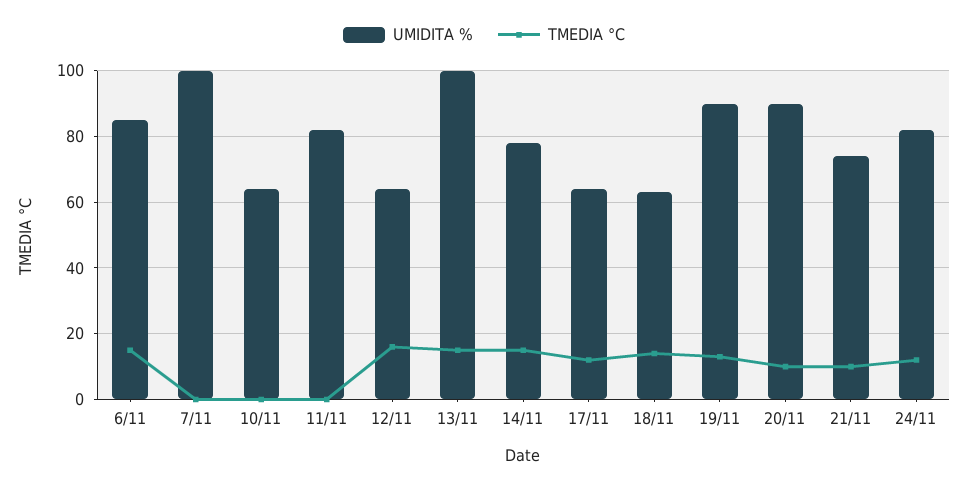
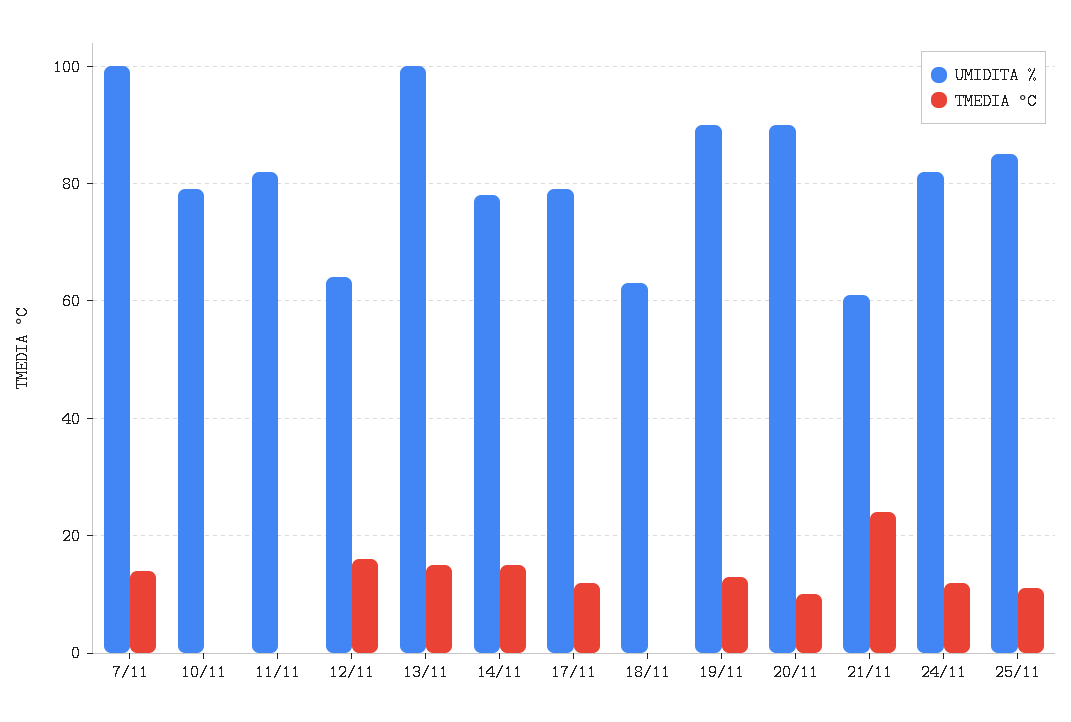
UMIDITA %, 6/11: 85 -> none
TMEDIA °C, 6/11: 15 -> none
TMEDIA °C, 7/11: 0 -> 15
UMIDITA %, 10/11: 65 -> 80
UMIDITA %, 17/11: 65 -> 80
TMEDIA °C, 18/11: 15 -> 0
UMIDITA %, 21/11: 75 -> 60
TMEDIA °C, 21/11: 10 -> 25
UMIDITA %, 25/11: none -> 85
TMEDIA °C, 25/11: none -> 10

